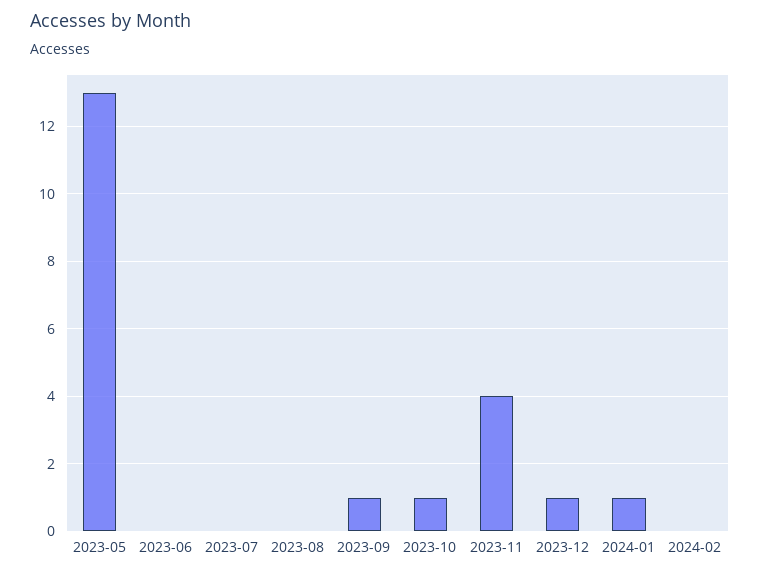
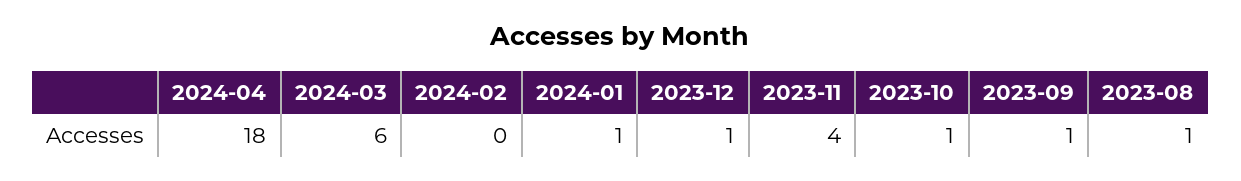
2023-05: 13 -> none
2023-06: 0 -> none
2023-07: 0 -> none
2023-08: 0 -> 1
2024-04: none -> 18
2024-03: none -> 6

